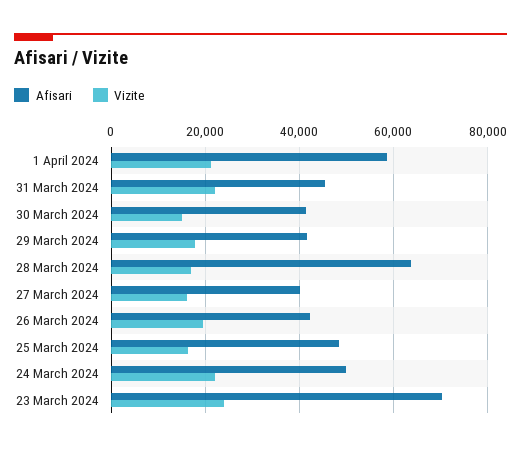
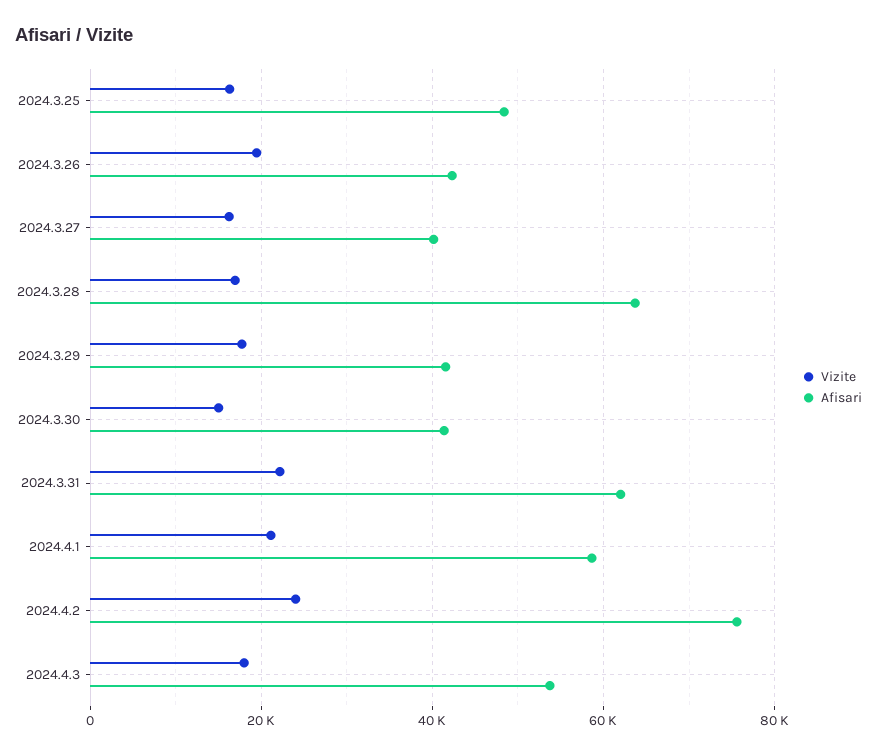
Afisari, 31 March 2024: 46000 -> 62000
Afisari, 24 March 2024: 50000 -> none
Vizite, 24 March 2024: 22000 -> none
Afisari, 23 March 2024: 70000 -> none
Vizite, 23 March 2024: 24000 -> none
Vizite, 2024.4.2: none -> 24000
Afisari, 2024.4.2: none -> 76000
Vizite, 2024.4.3: none -> 18000
Afisari, 2024.4.3: none -> 54000

